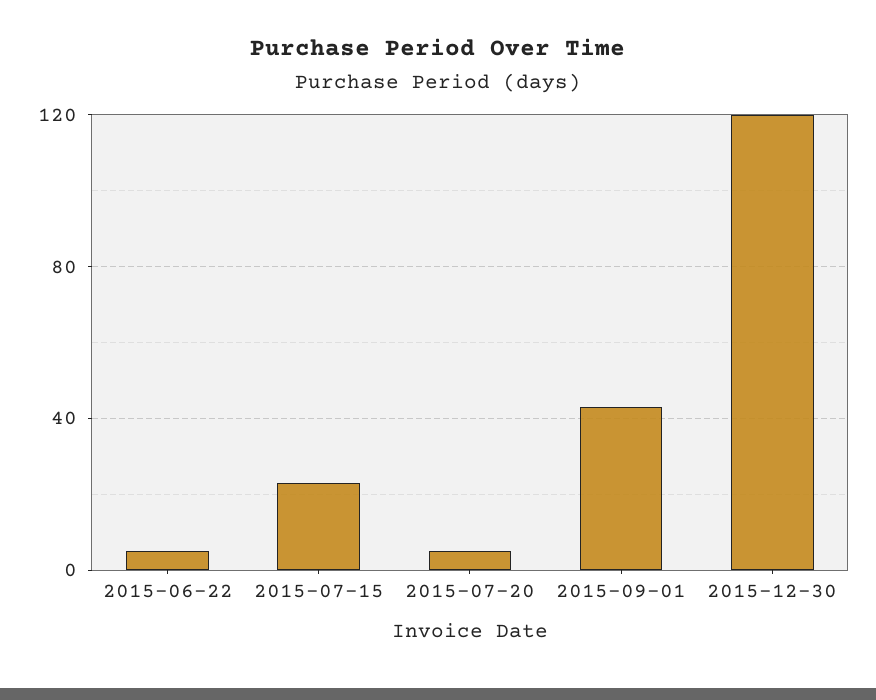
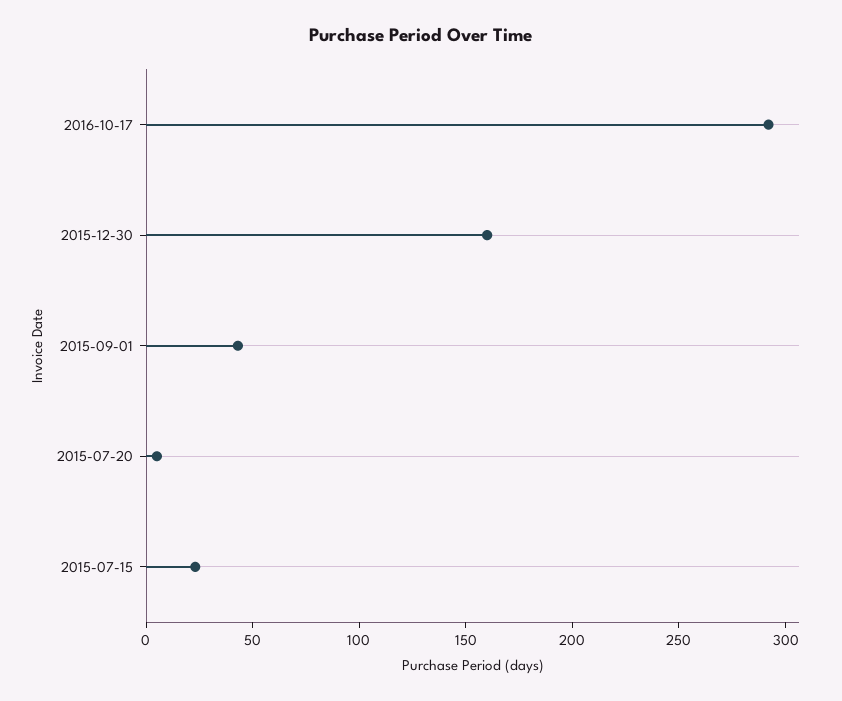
2015-06-22: 5 -> none
2015-12-30: 120 -> 160
2016-10-17: none -> 290

